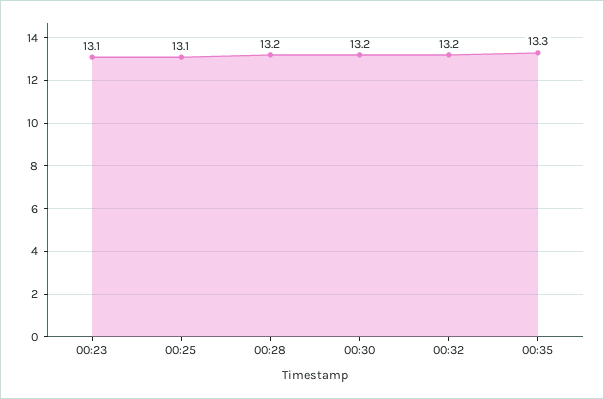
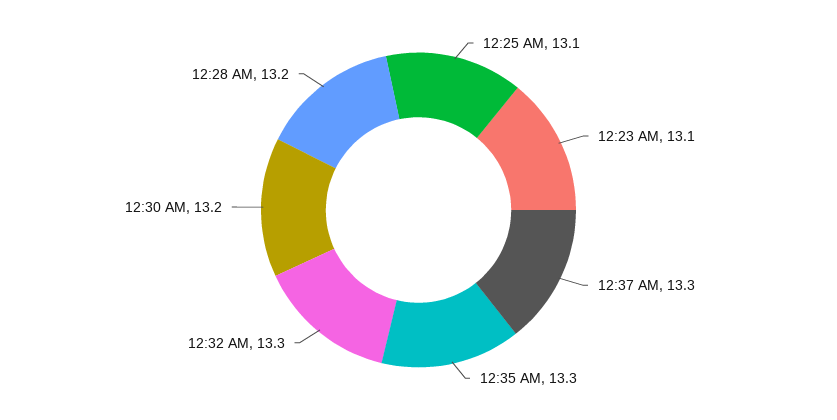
00:32: 13.2 -> 13.3
12:37 AM: none -> 13.3

